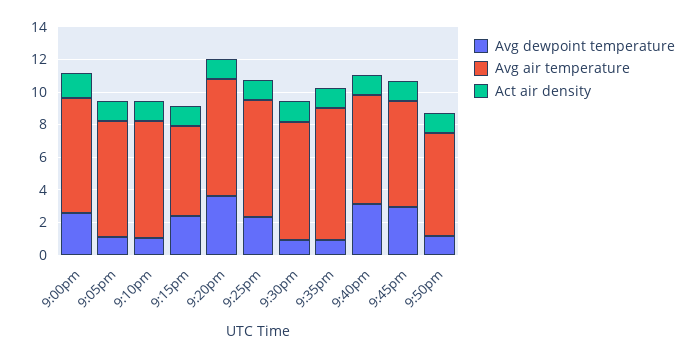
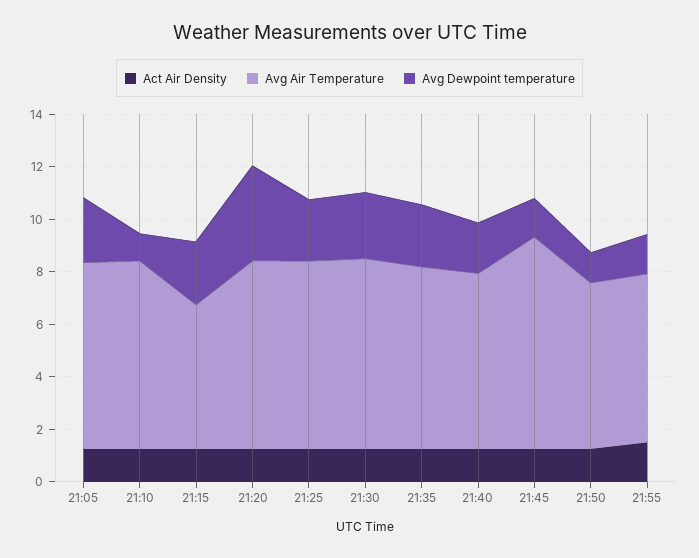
Avg dewpoint temperature, 9:00pm: 2.5 -> none
Avg air temperature, 9:00pm: 7 -> none
Act air density, 9:00pm: 1.5 -> none
Avg dewpoint temperature, 9:05pm: 1 -> 2.5
Avg dewpoint temperature, 9:30pm: 1 -> 2.5
Avg dewpoint temperature, 9:35pm: 1 -> 2.5
Avg air temperature, 9:35pm: 8 -> 7
Avg dewpoint temperature, 9:40pm: 3 -> 2
Avg dewpoint temperature, 9:45pm: 3 -> 1.5
Avg air temperature, 9:45pm: 6.5 -> 8
Act air density, 21:55: none -> 1.5
Avg air temperature, 21:55: none -> 6.5
Avg dewpoint temperature, 21:55: none -> 1.5

